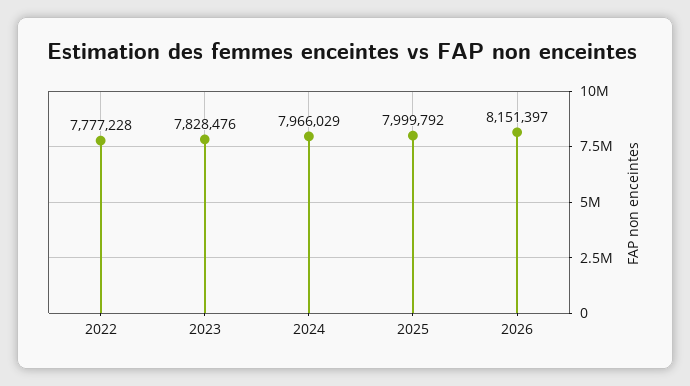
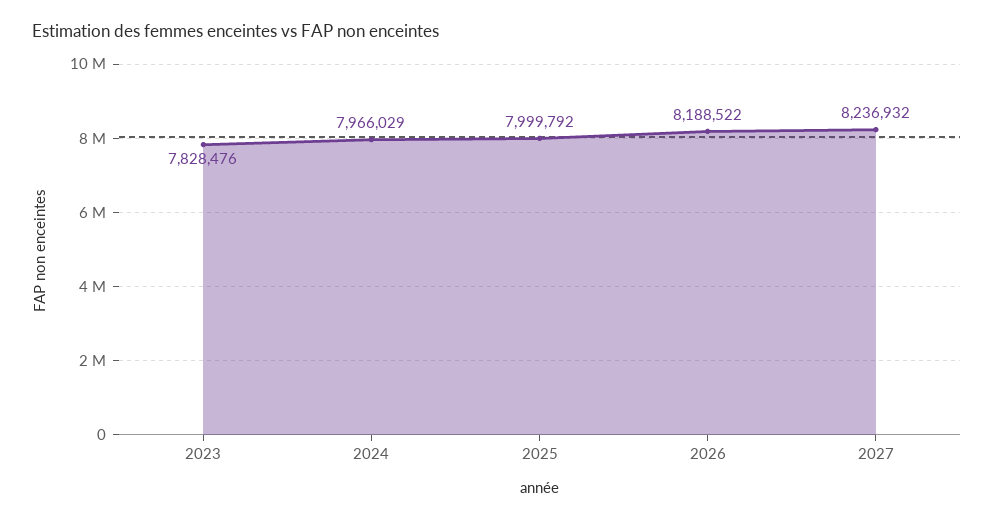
2022: 7777228 -> none
2026: 8151397 -> 8188522
2027: none -> 8236932

